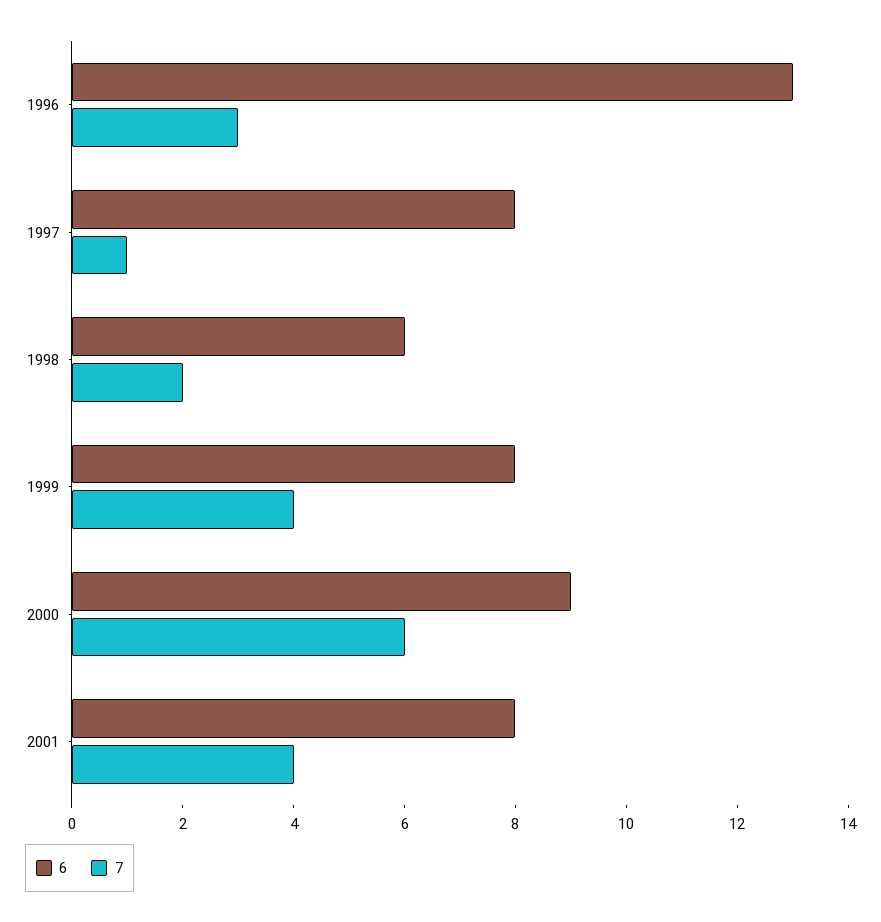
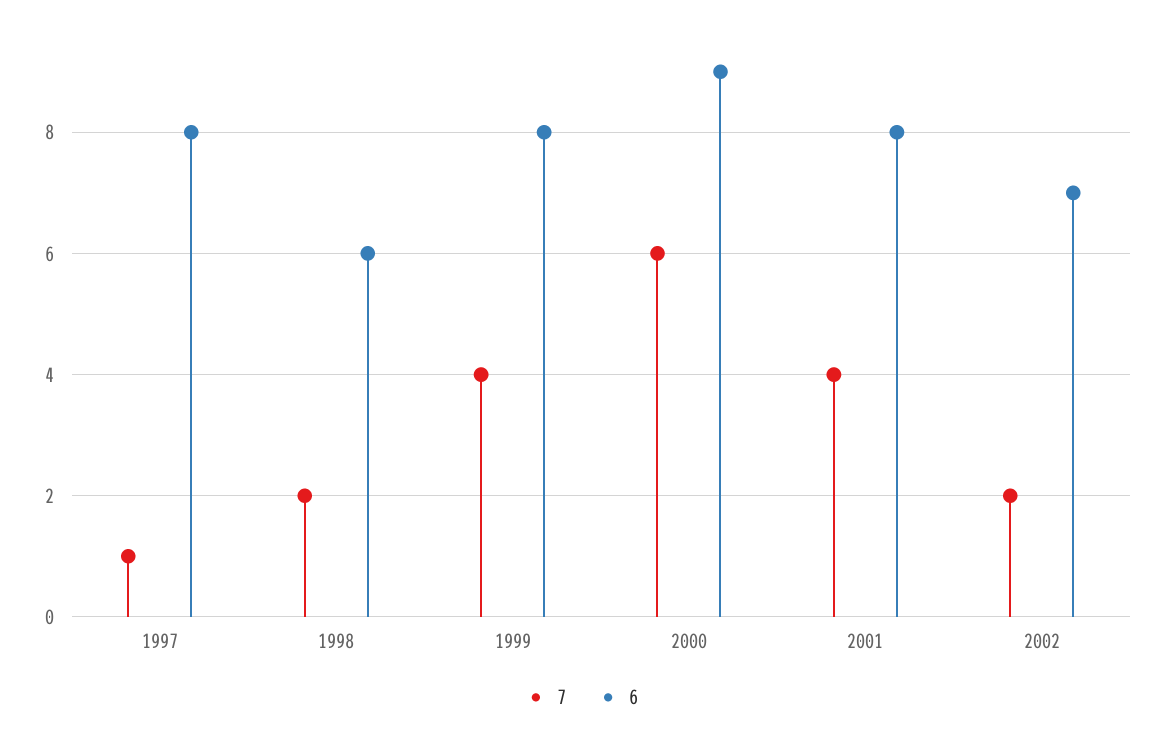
6, 1996: 13 -> none
7, 1996: 3 -> none
7, 2002: none -> 2
6, 2002: none -> 7

